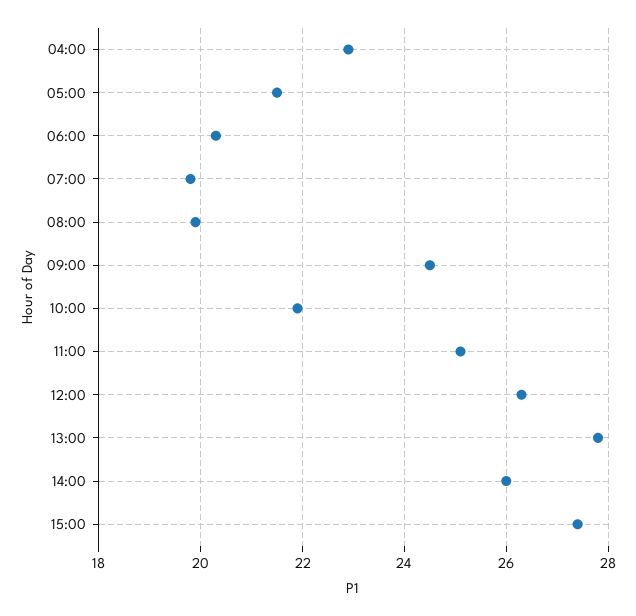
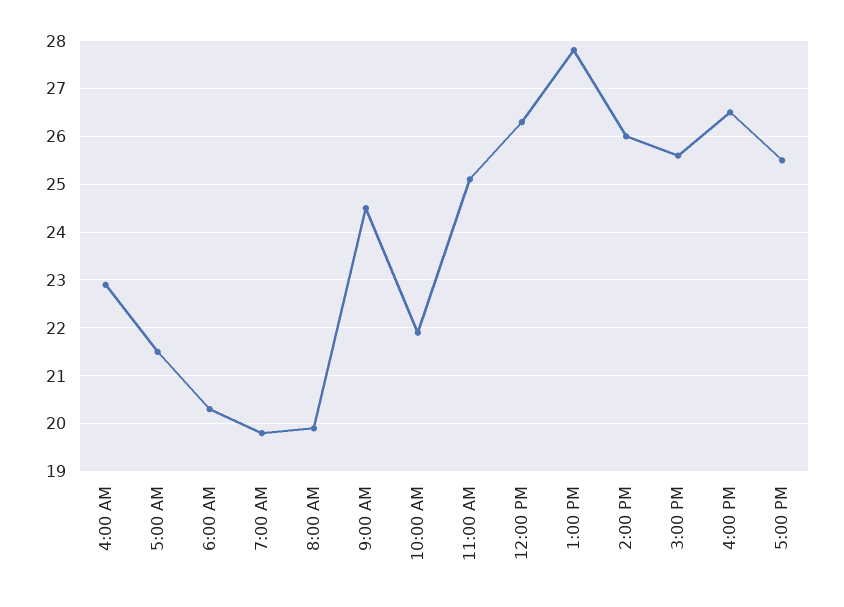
15:00: 27.5 -> 25.5
4:00 PM: none -> 26.5
5:00 PM: none -> 25.5

